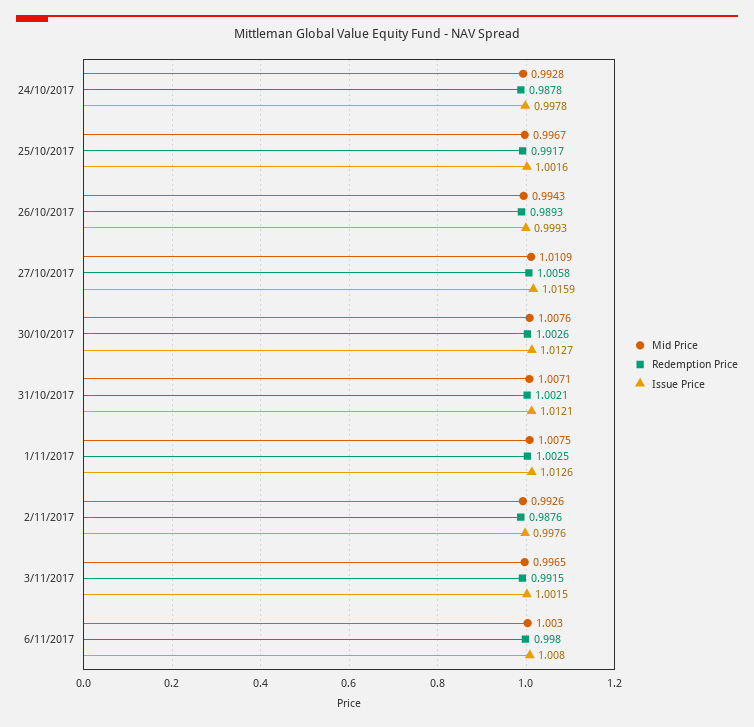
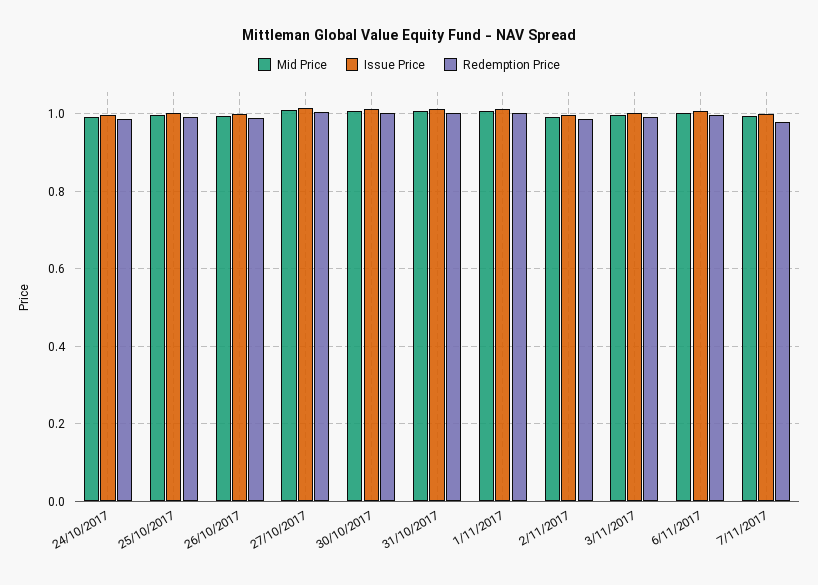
Mid Price, 7/11/2017: none -> 1
Issue Price, 7/11/2017: none -> 1
Redemption Price, 7/11/2017: none -> 0.98

